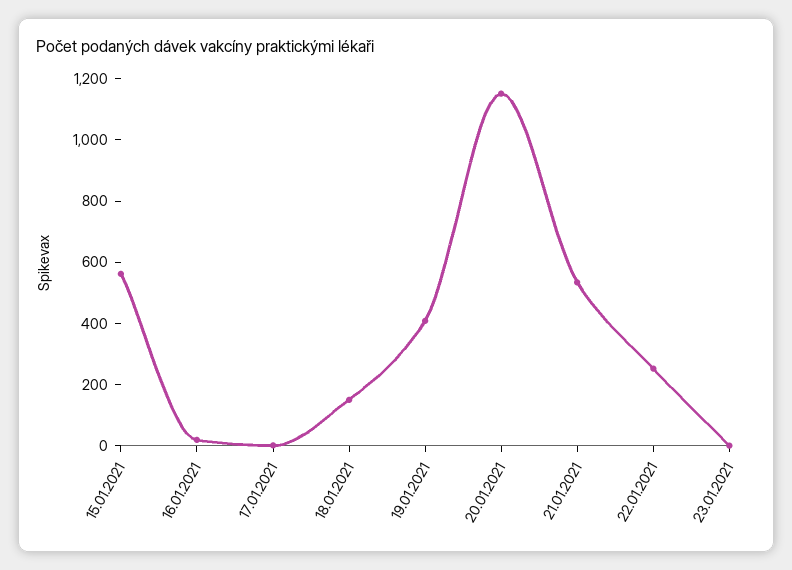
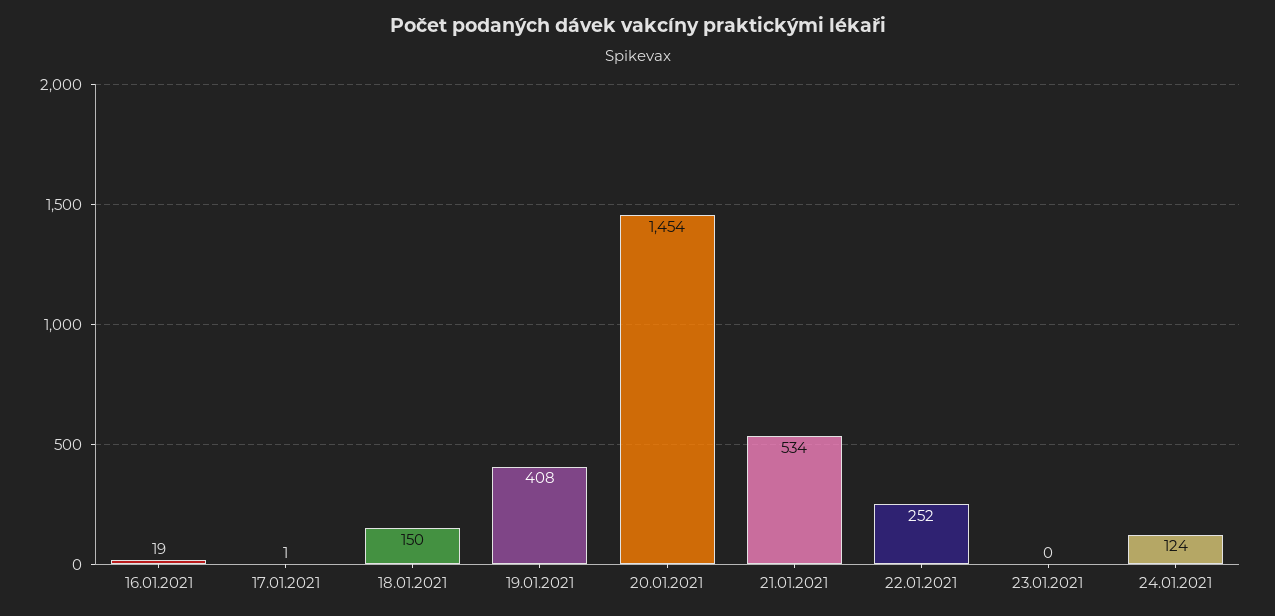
15.01.2021: 550 -> none
20.01.2021: 1150 -> 1454
24.01.2021: none -> 124

